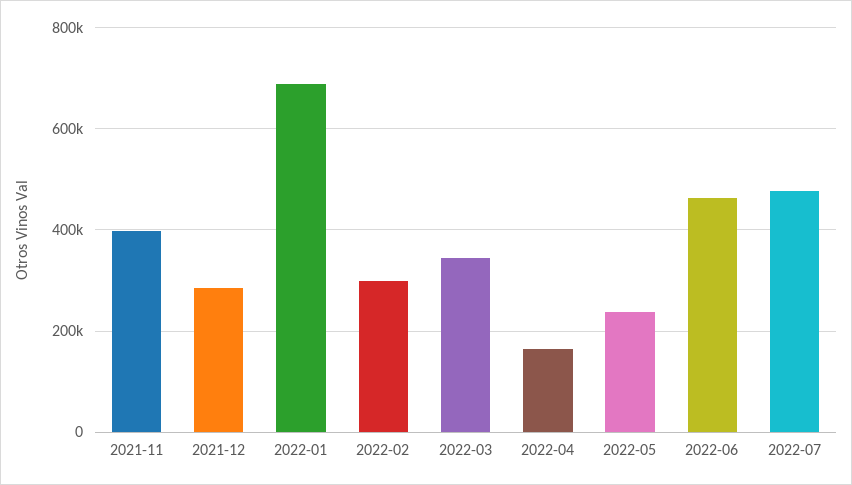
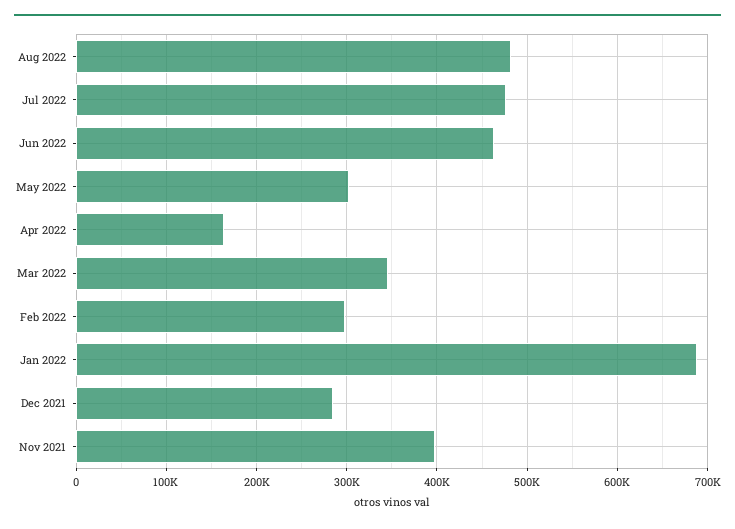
2022-05: 240000 -> 300000
Aug 2022: none -> 480000

